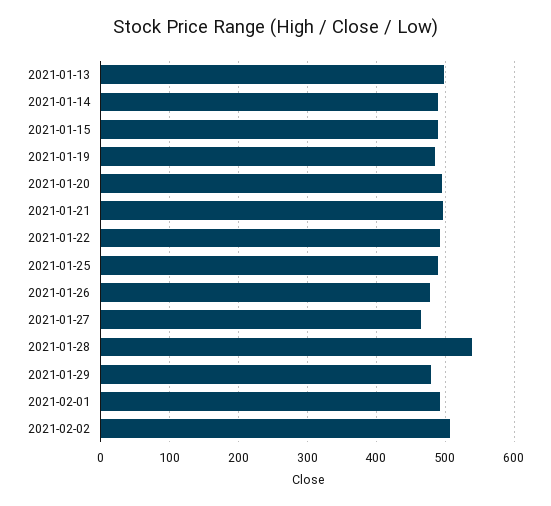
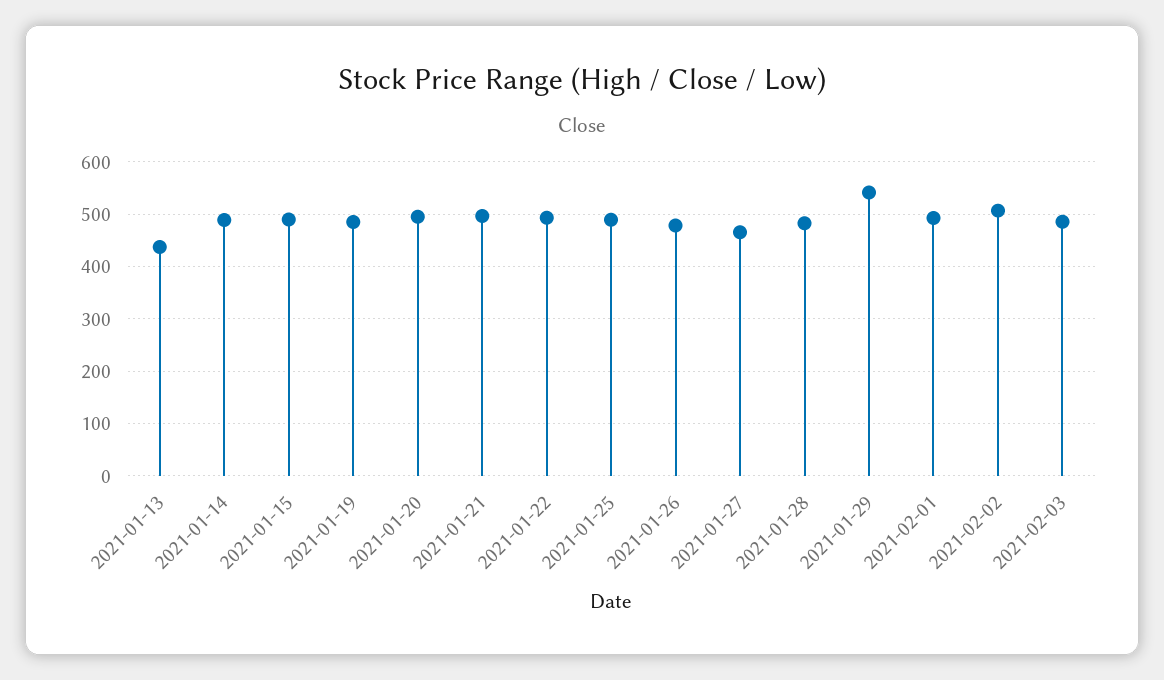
2021-01-13: 500 -> 440
2021-01-28: 540 -> 480
2021-01-29: 480 -> 540
2021-02-03: none -> 480

